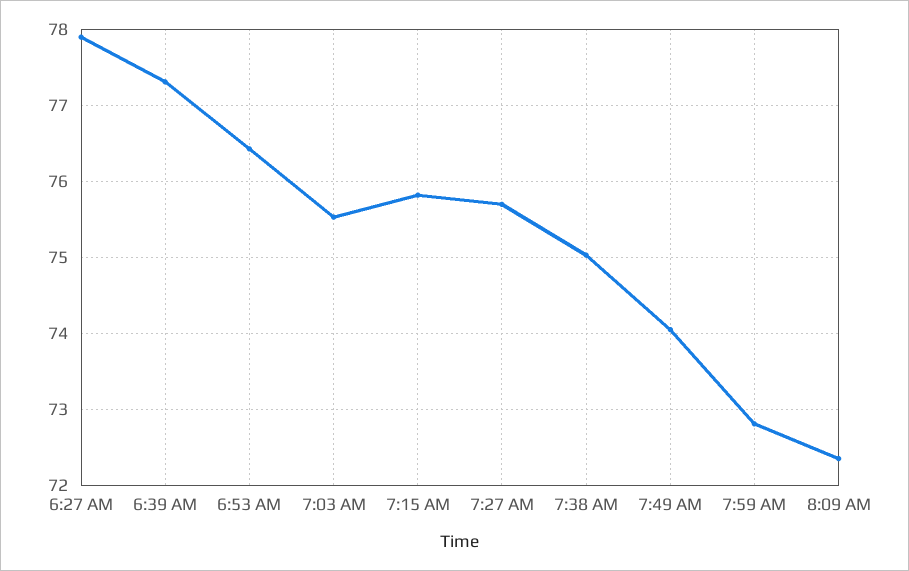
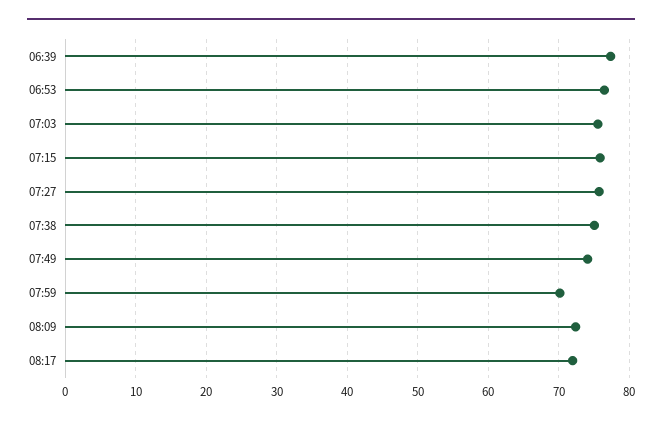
6:27 AM: 77.9 -> none
7:59 AM: 72.8 -> 70
08:17: none -> 72

